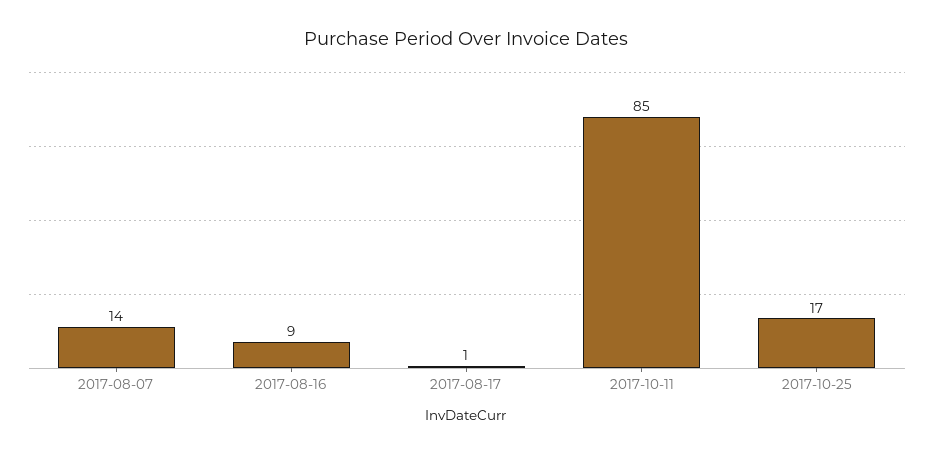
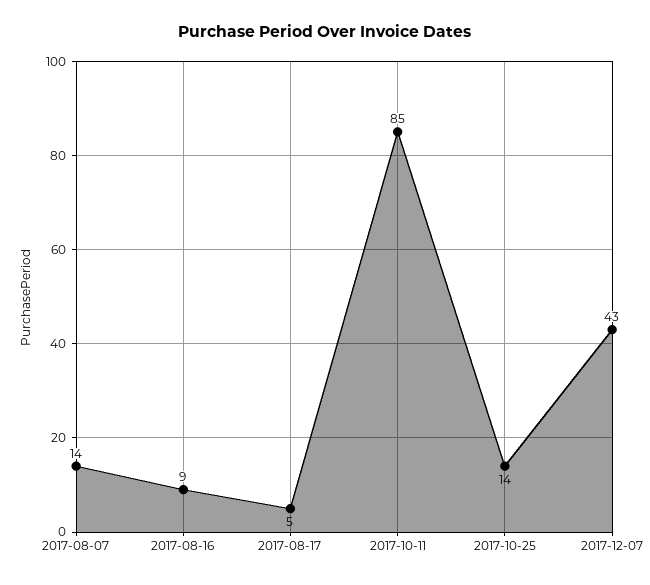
2017-08-17: 1 -> 5
2017-10-25: 17 -> 14
2017-12-07: none -> 43

